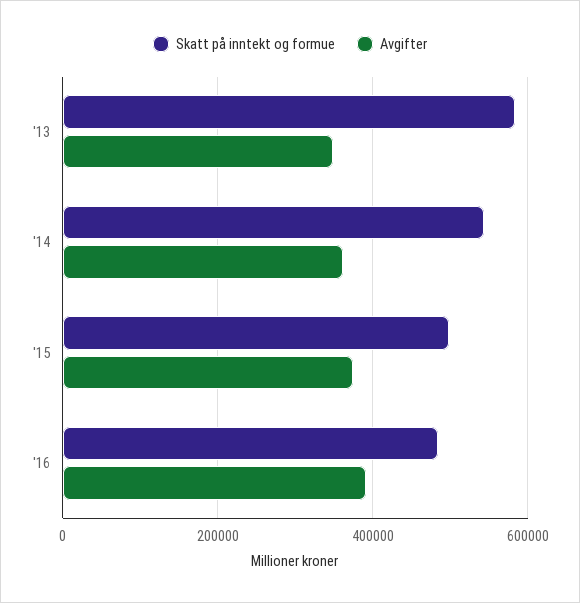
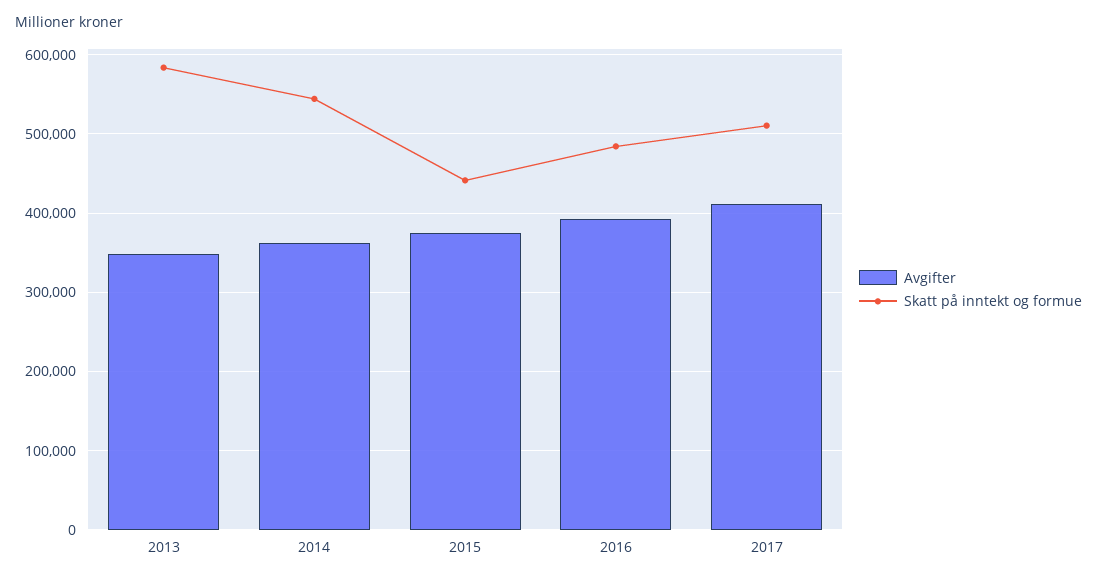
Skatt på inntekt og formue, '15: 500000 -> 440000
Avgifter, 2017: none -> 410000
Skatt på inntekt og formue, 2017: none -> 510000

